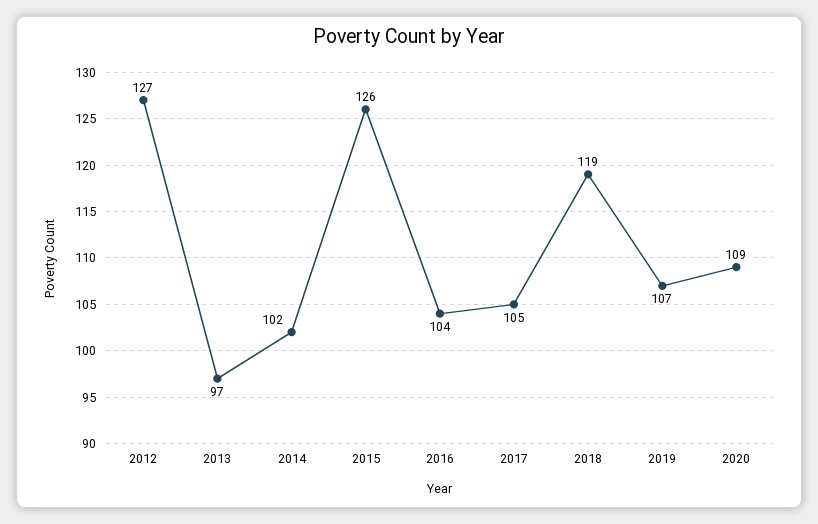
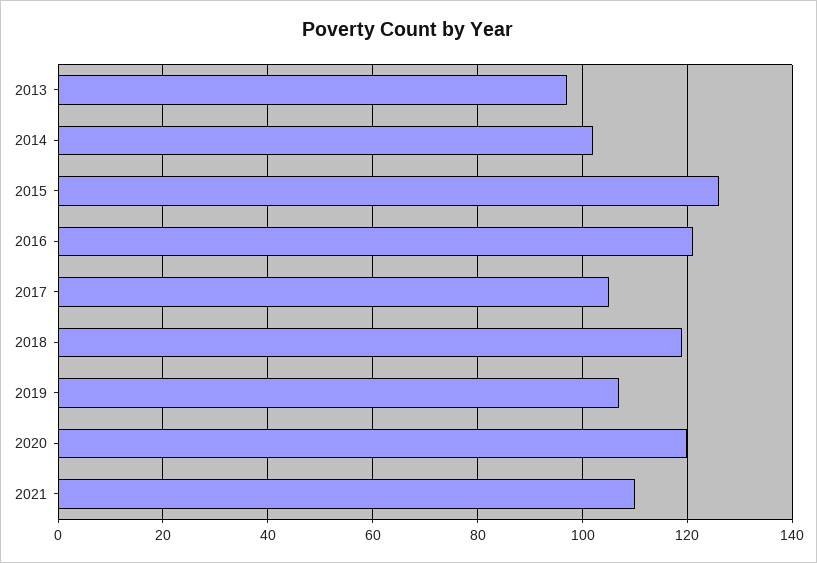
2012: 127 -> none
2016: 104 -> 120
2020: 109 -> 120
2021: none -> 110

